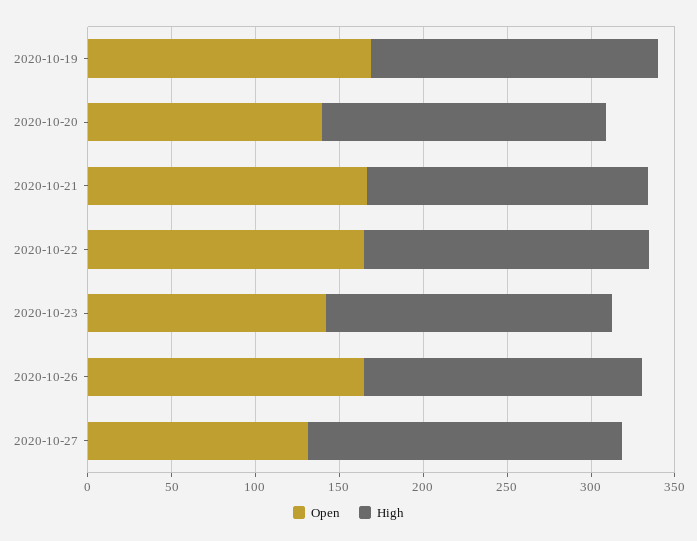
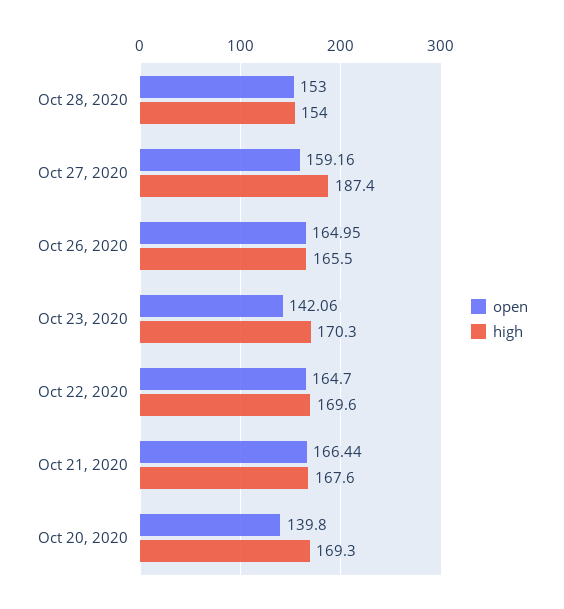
Open, 2020-10-19: 170 -> none
High, 2020-10-19: 170 -> none
Open, 2020-10-27: 130 -> 159.16
Open, Oct 28, 2020: none -> 153
High, Oct 28, 2020: none -> 154

